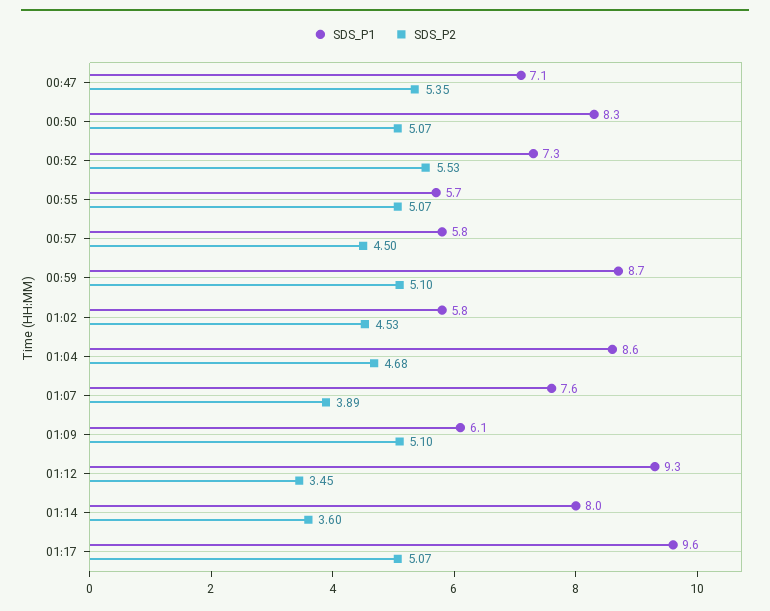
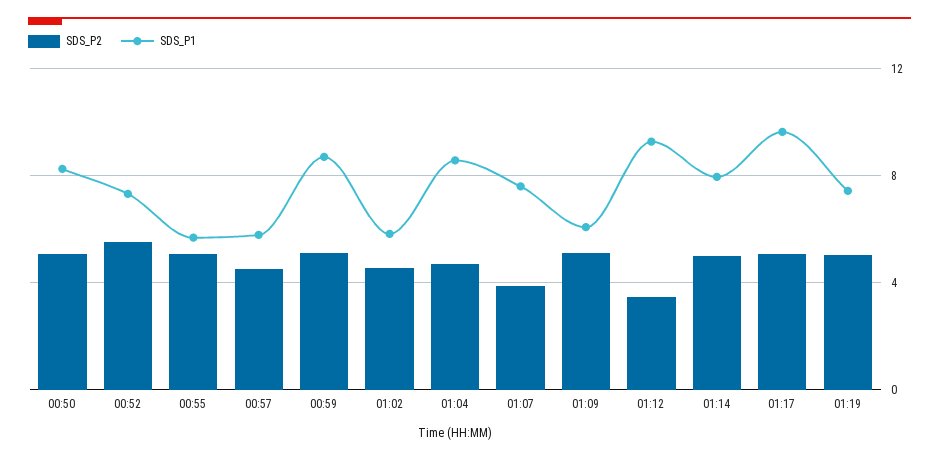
SDS_P1, 00:47: 7.1 -> none
SDS_P2, 00:47: 5.35 -> none
SDS_P2, 01:14: 3.6 -> 5
SDS_P2, 01:19: none -> 5
SDS_P1, 01:19: none -> 7.5

